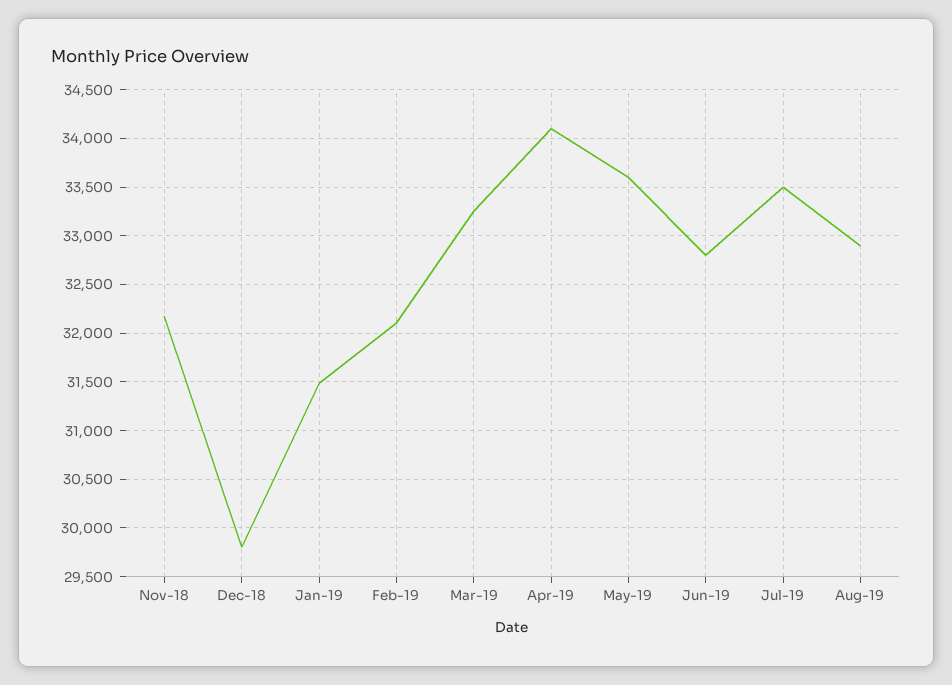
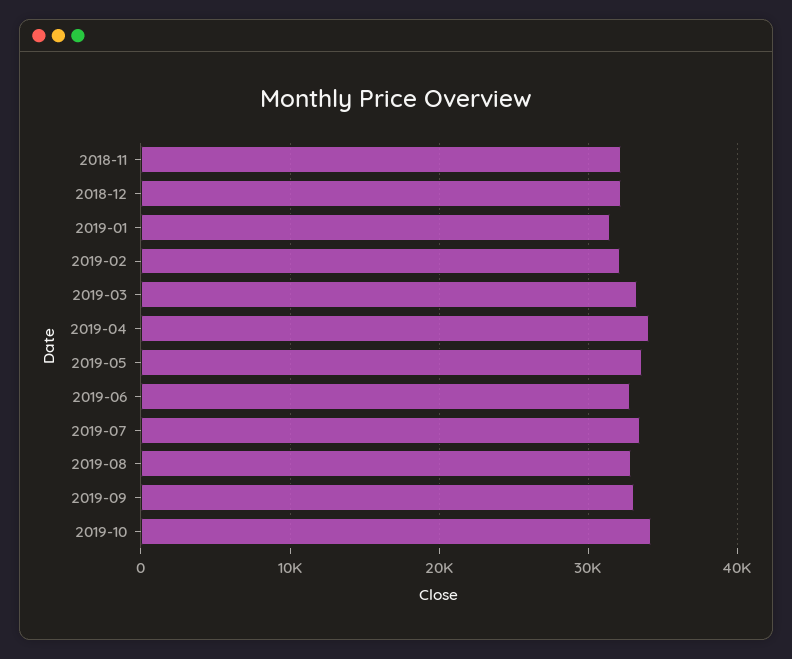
Dec-18: 29800 -> 32000
2019-09: none -> 33000
2019-10: none -> 34000

